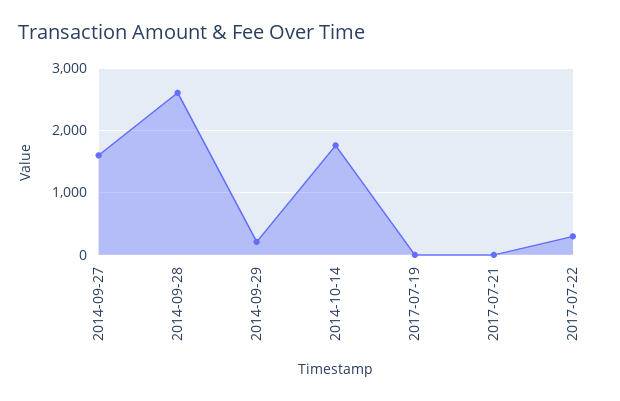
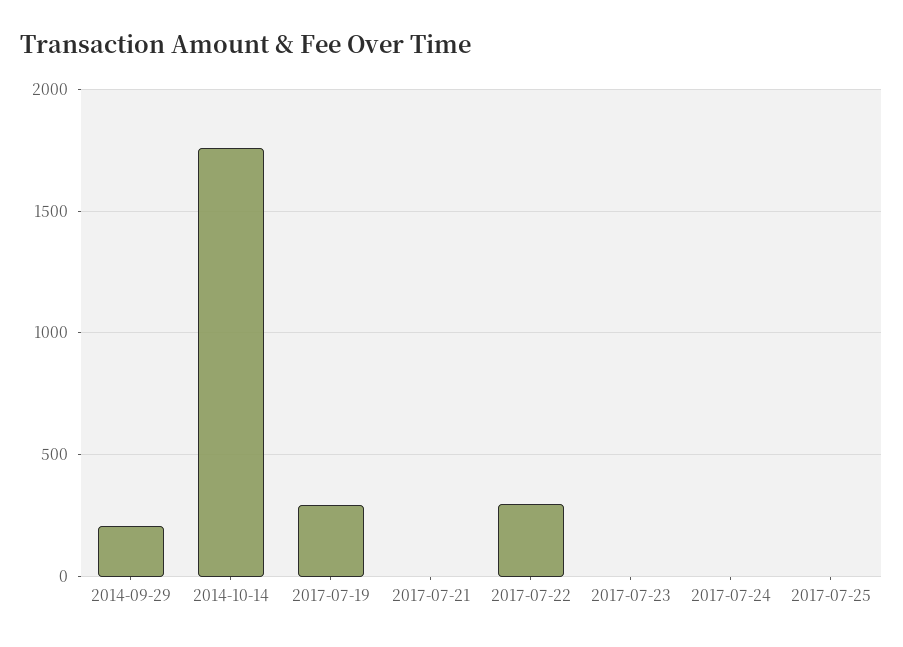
2014-09-27: 1600 -> none
2014-09-28: 2600 -> none
2017-07-19: 0 -> 300
2017-07-23: none -> 0
2017-07-24: none -> 0
2017-07-25: none -> 0

